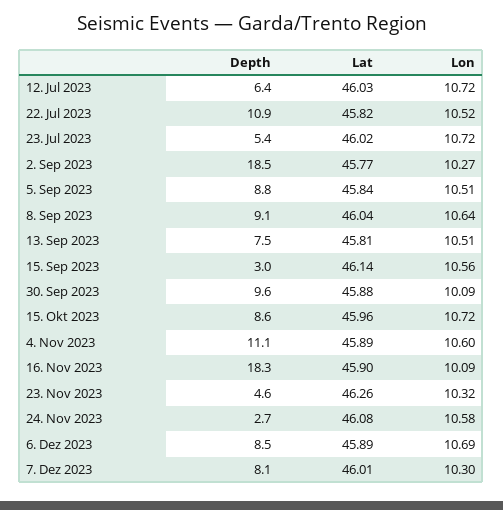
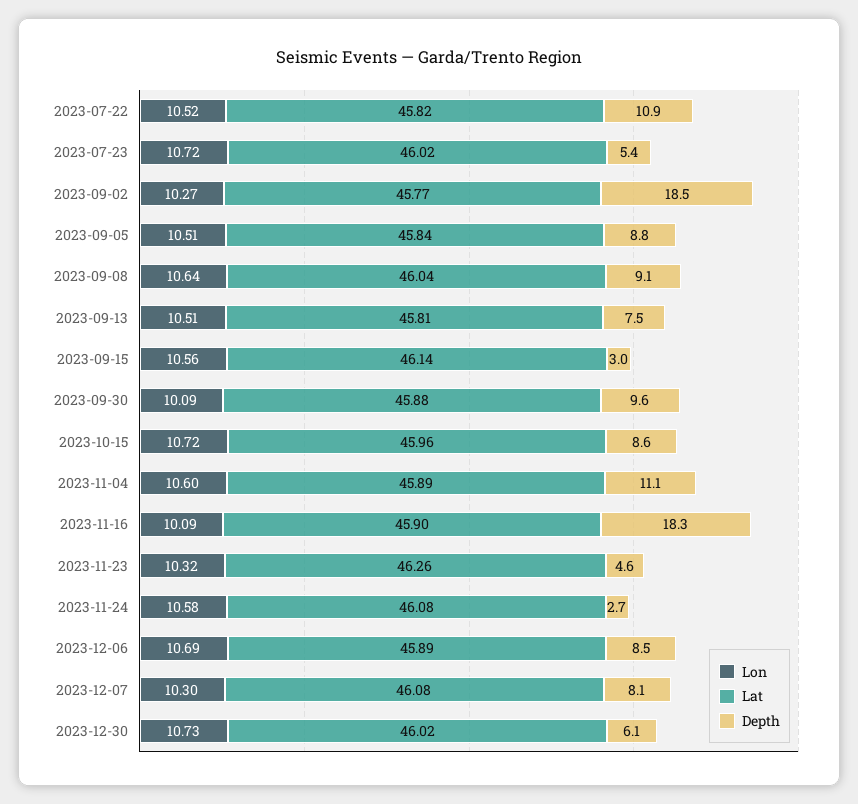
Depth, 12. Jul 2023: 6.4 -> none
Lat, 12. Jul 2023: 46.03 -> none
Lon, 12. Jul 2023: 10.72 -> none
Lat, 7. Dez 2023: 46.01 -> 46.08
Lon, 2023-12-30: none -> 10.73
Lat, 2023-12-30: none -> 46.02
Depth, 2023-12-30: none -> 6.1

